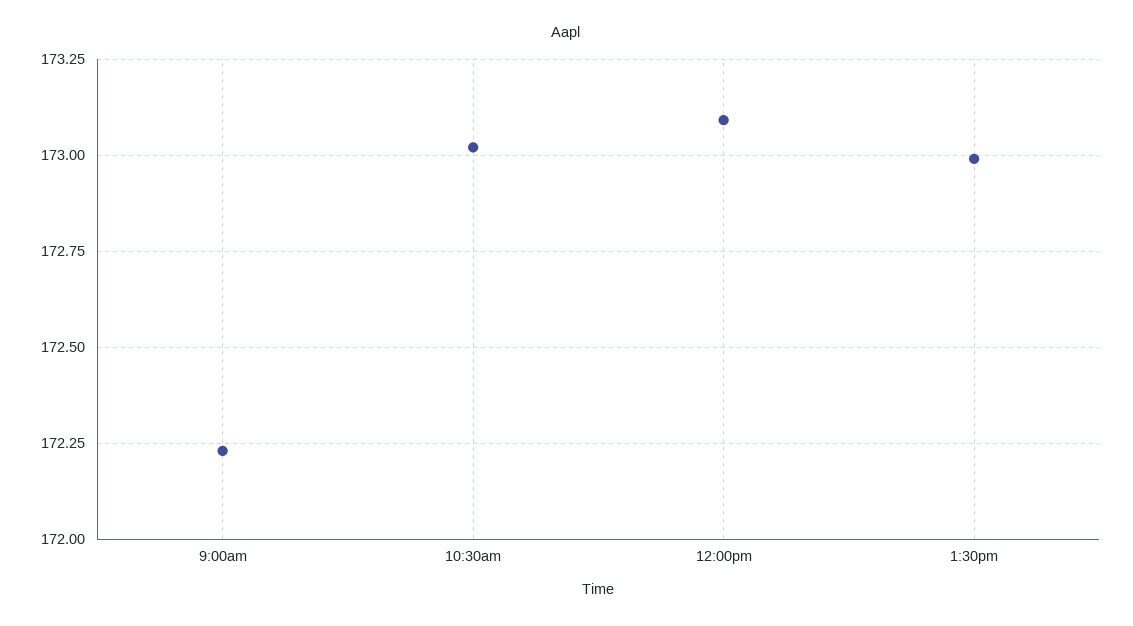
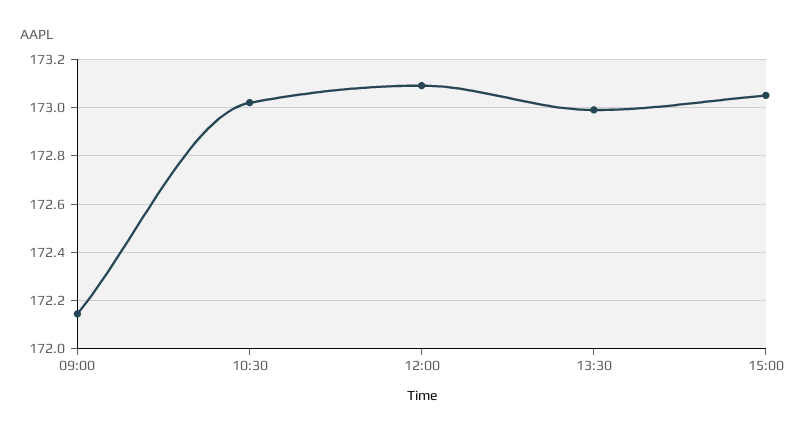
9:00am: 172.225 -> 172.15
15:00: none -> 173.05

